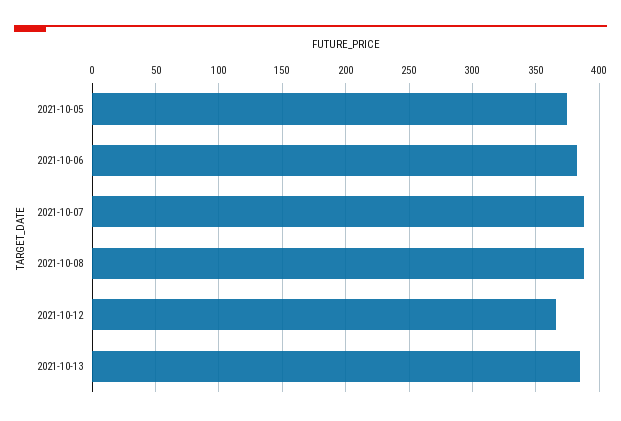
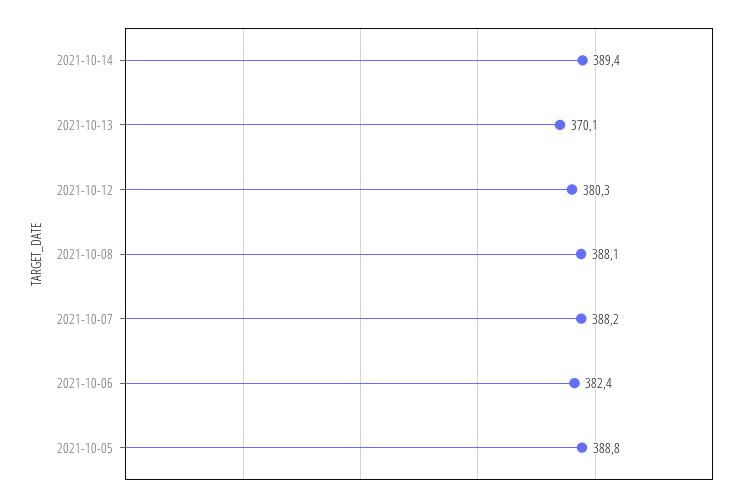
2021-10-05: 375 -> 388.8
2021-10-12: 365 -> 380.3
2021-10-13: 385 -> 370.1
2021-10-14: none -> 389.4

